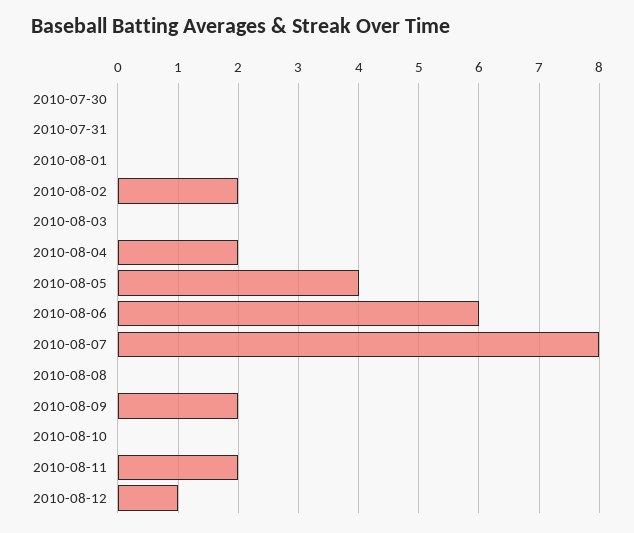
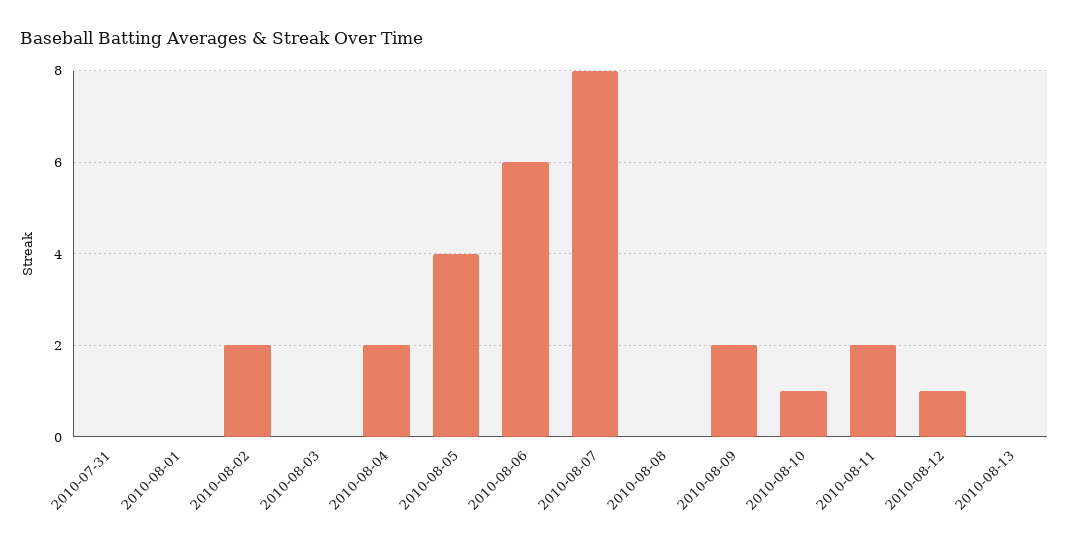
2010-07-30: 0 -> none
2010-08-10: 0 -> 1
2010-08-13: none -> 0

